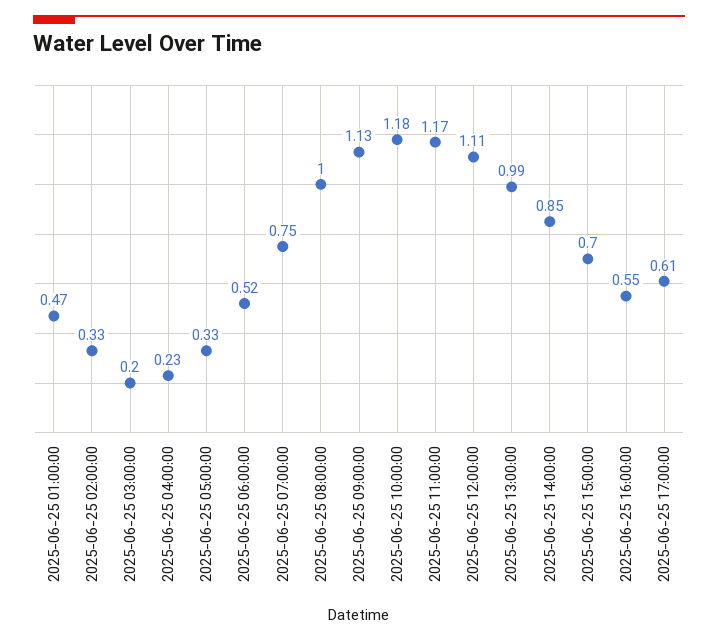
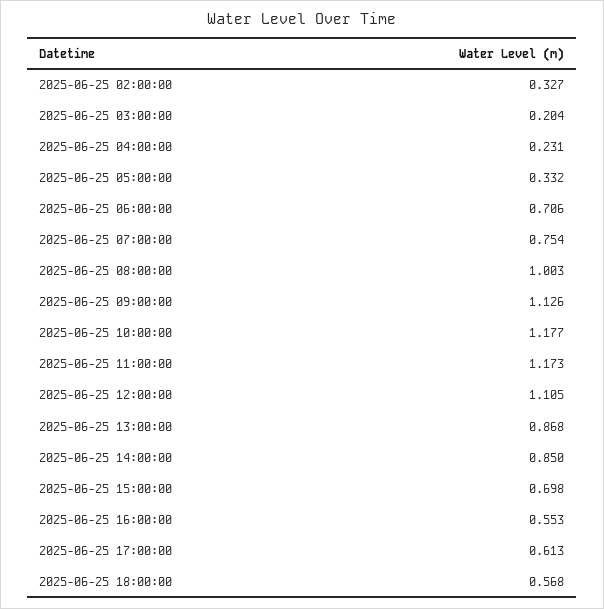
2025-06-25 01:00:00: 0.47 -> none
2025-06-25 06:00:00: 0.52 -> 0.706
2025-06-25 13:00:00: 0.99 -> 0.868
2025-06-25 18:00:00: none -> 0.568

